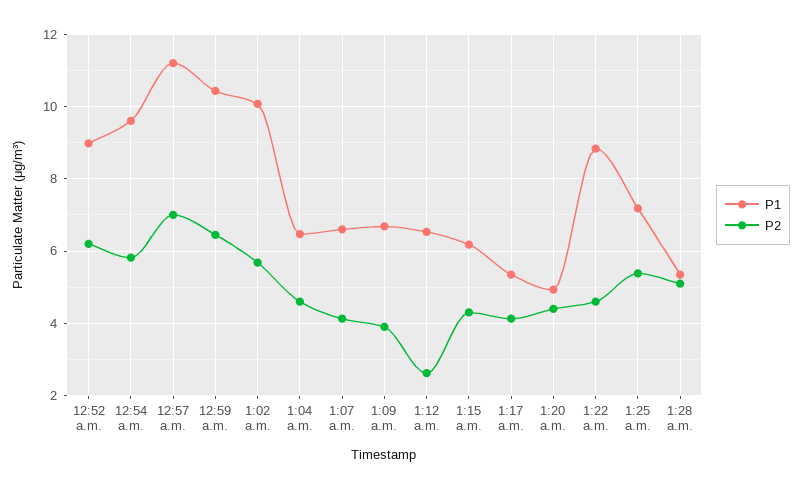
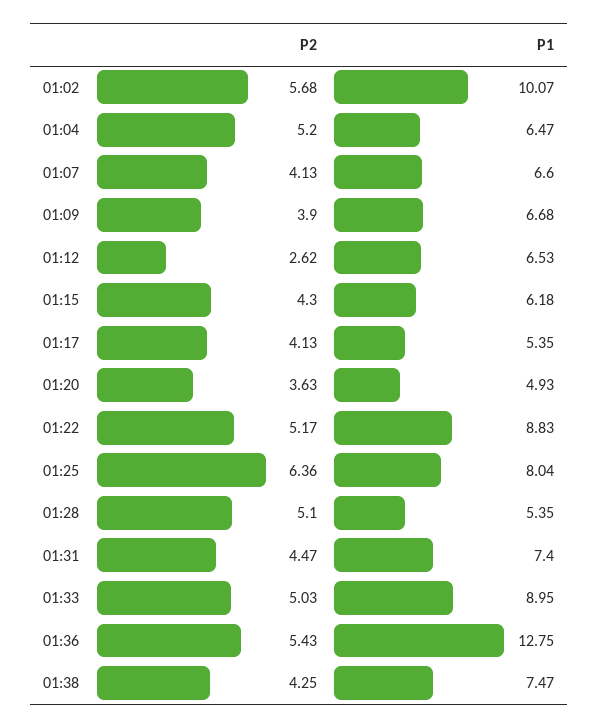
P1, 12:52 a.m.: 9 -> none
P2, 12:52 a.m.: 6.2 -> none
P1, 12:54 a.m.: 9.6 -> none
P2, 12:54 a.m.: 5.8 -> none
P1, 12:57 a.m.: 11.2 -> none
P2, 12:57 a.m.: 7 -> none
P1, 12:59 a.m.: 10.4 -> none
P2, 12:59 a.m.: 6.4 -> none
P2, 1:04 a.m.: 4.6 -> 5.2
P2, 1:20 a.m.: 4.4 -> 3.63
P2, 1:22 a.m.: 4.6 -> 5.17
P1, 1:25 a.m.: 7.2 -> 8.04
P2, 1:25 a.m.: 5.4 -> 6.36
P2, 01:31: none -> 4.47
P1, 01:31: none -> 7.4
P2, 01:33: none -> 5.03
P1, 01:33: none -> 8.95
P2, 01:36: none -> 5.43
P1, 01:36: none -> 12.75
P2, 01:38: none -> 4.25
P1, 01:38: none -> 7.47

